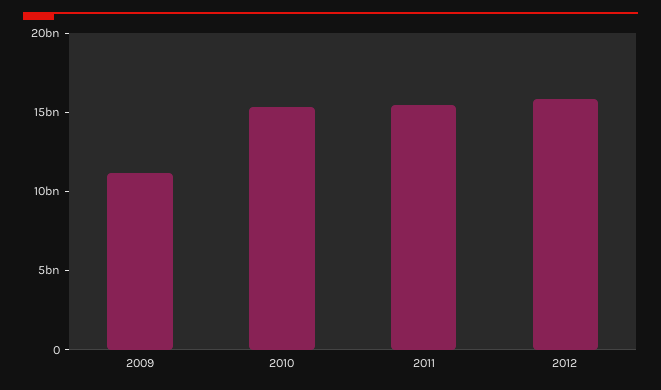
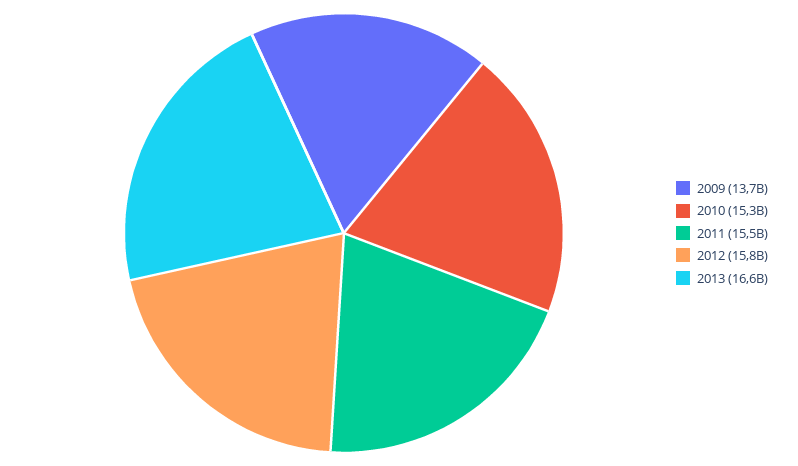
2009: 11000000000 -> 13700000000
2013: none -> 16600000000

